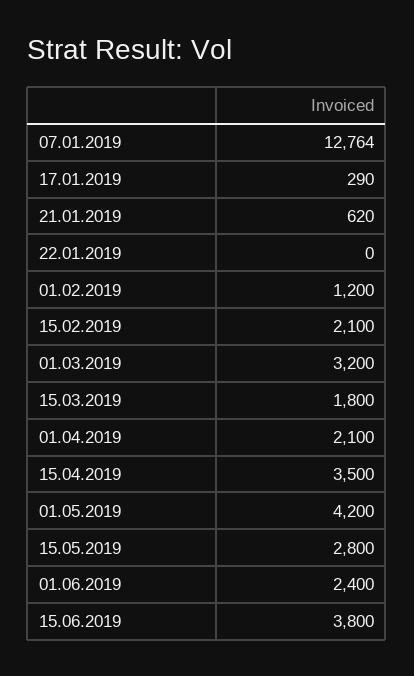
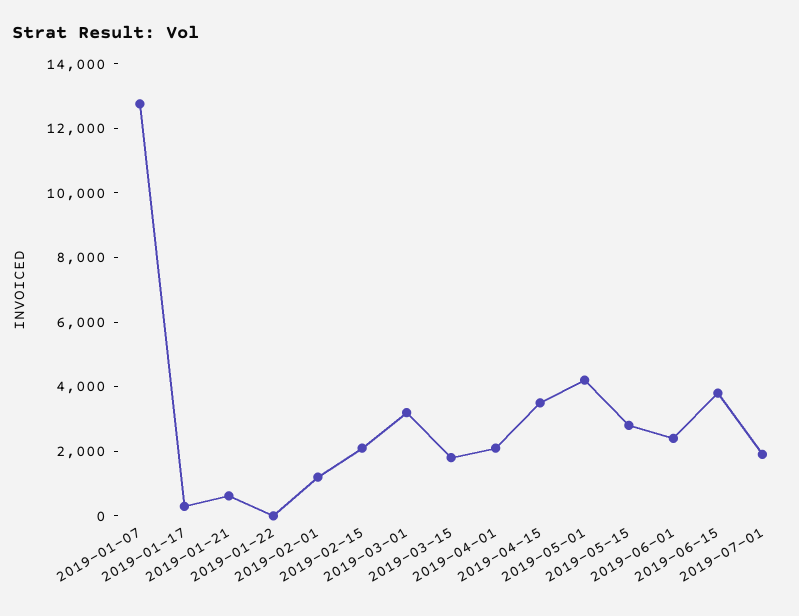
2019-07-01: none -> 2000

